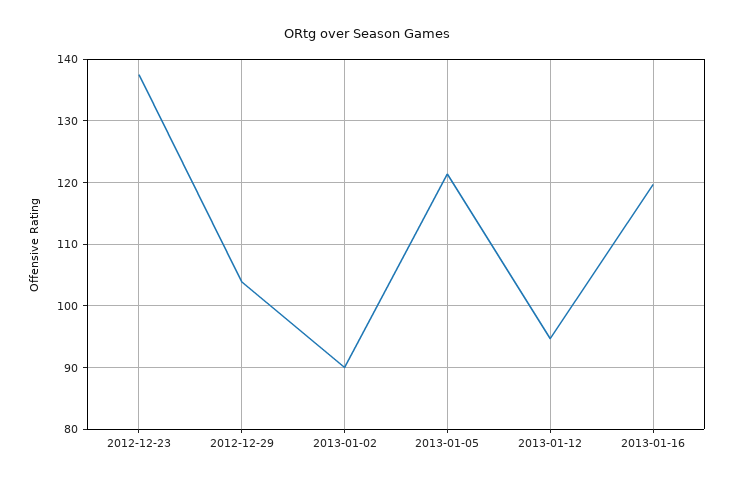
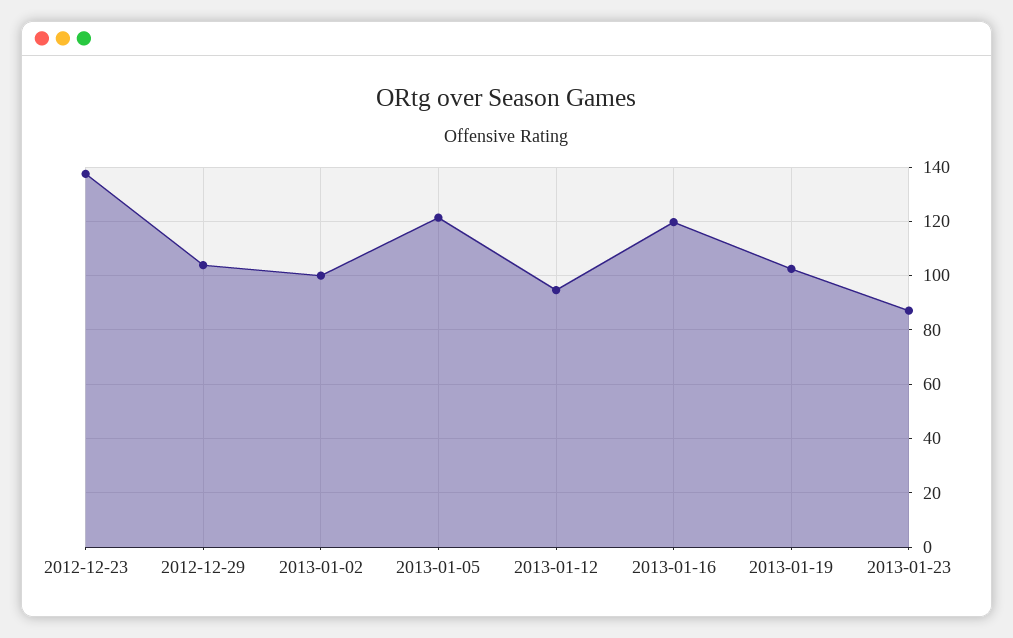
2013-01-02: 90 -> 100
2013-01-19: none -> 102.5
2013-01-23: none -> 87.5

